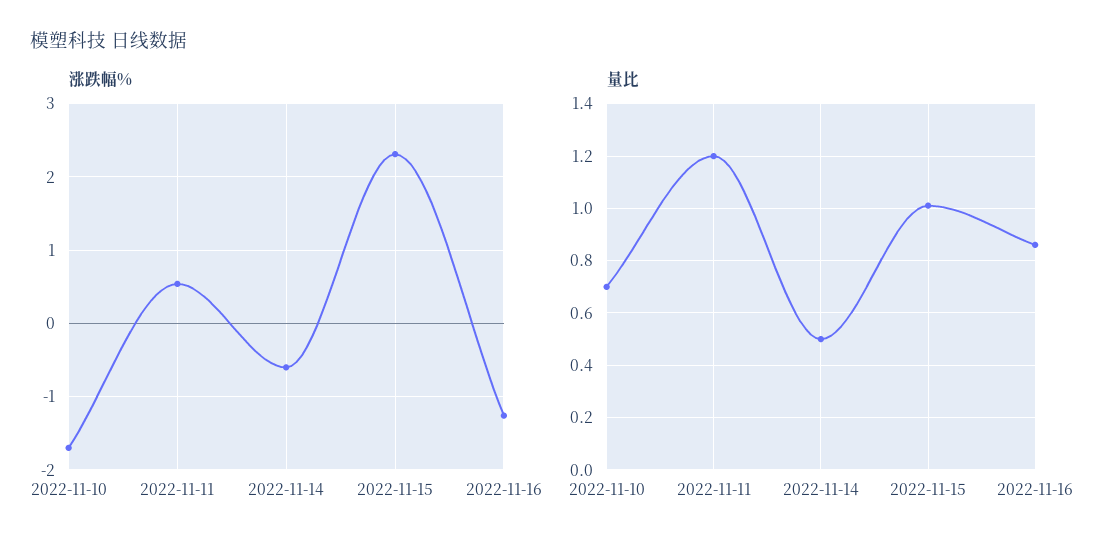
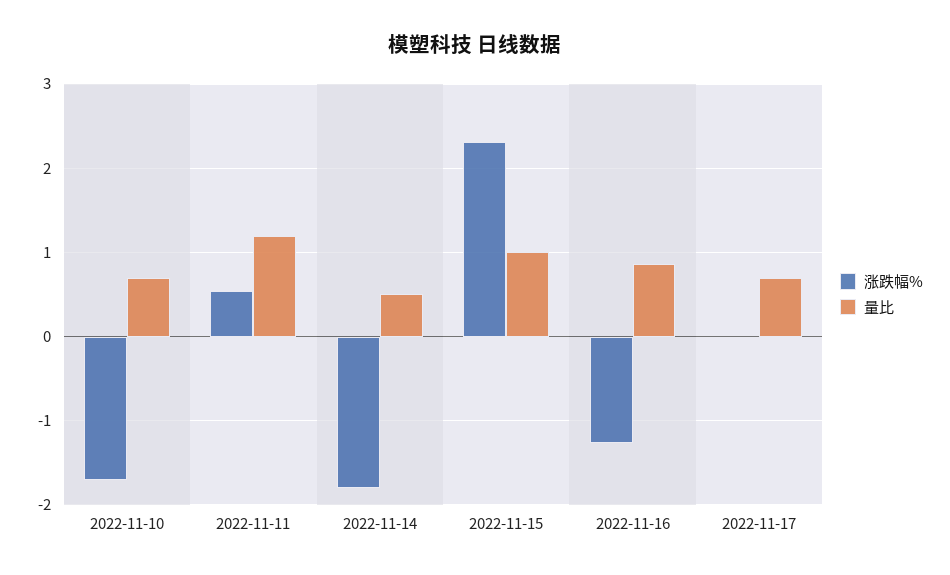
涨跌幅%, 2022-11-14: -0.6 -> -1.8
涨跌幅%, 2022-11-17: none -> 0
量比, 2022-11-17: none -> 0.7

